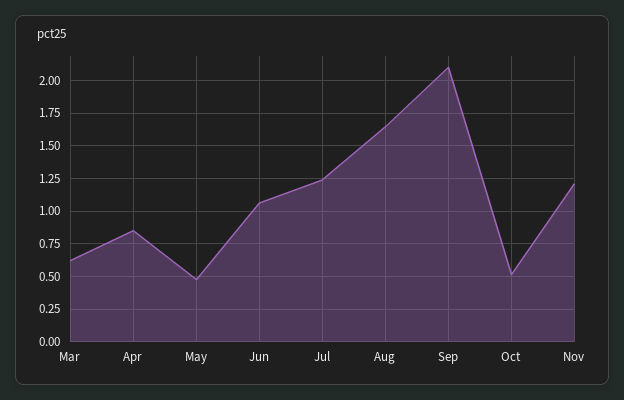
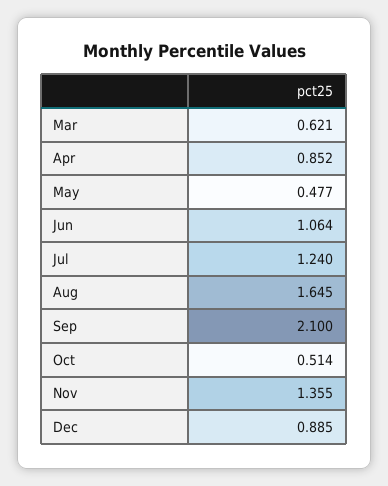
Nov: 1.2 -> 1.355
Dec: none -> 0.885

